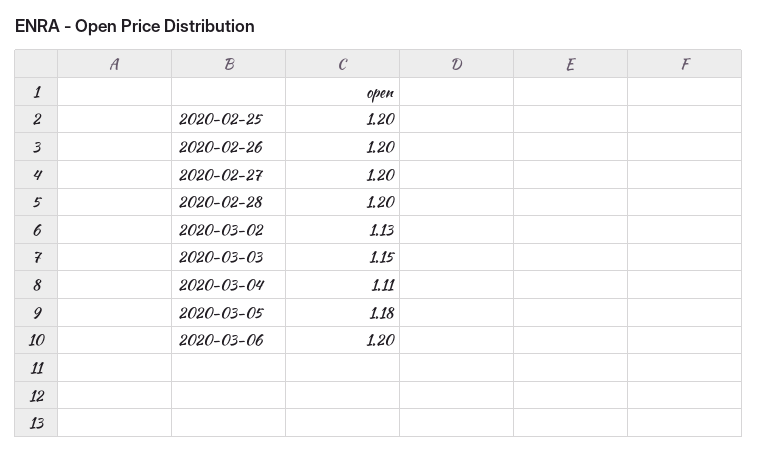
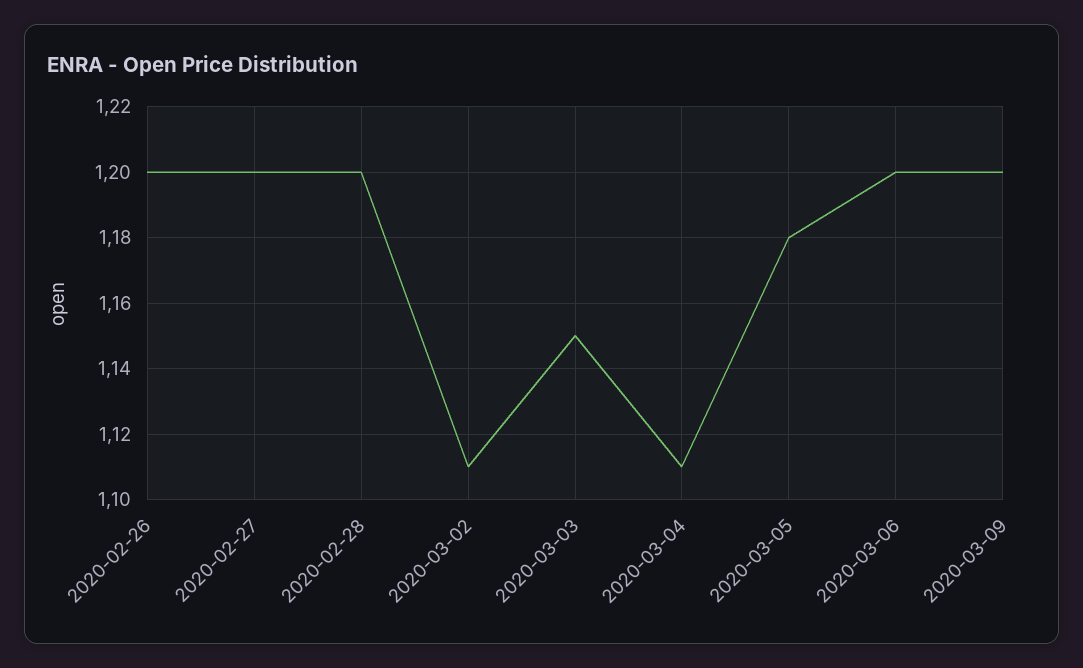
2020-02-25: 1.2 -> none
2020-03-02: 1.13 -> 1.11
2020-03-09: none -> 1.2

